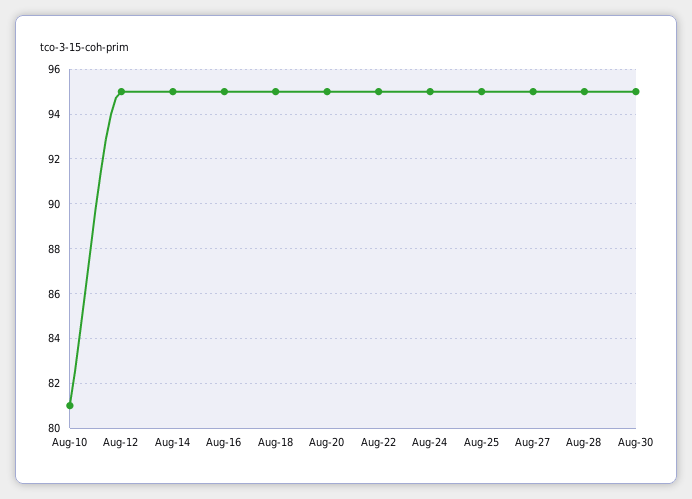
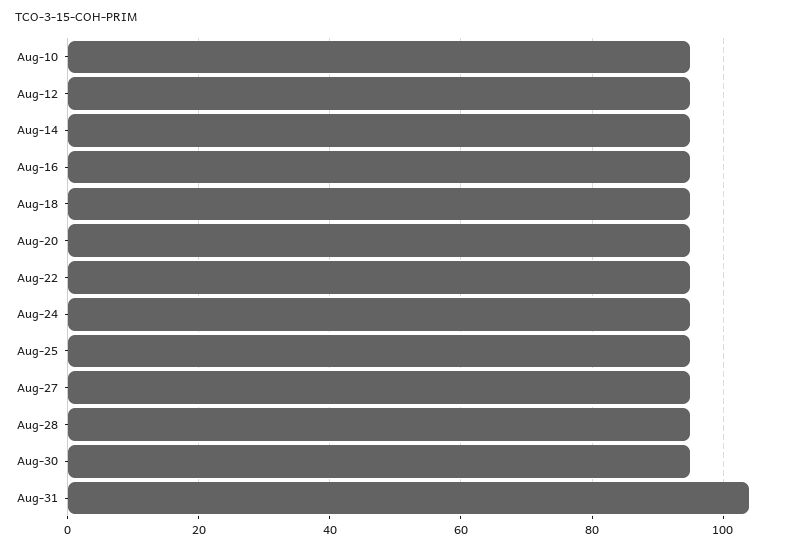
Aug-10: 81 -> 95
Aug-31: none -> 105

